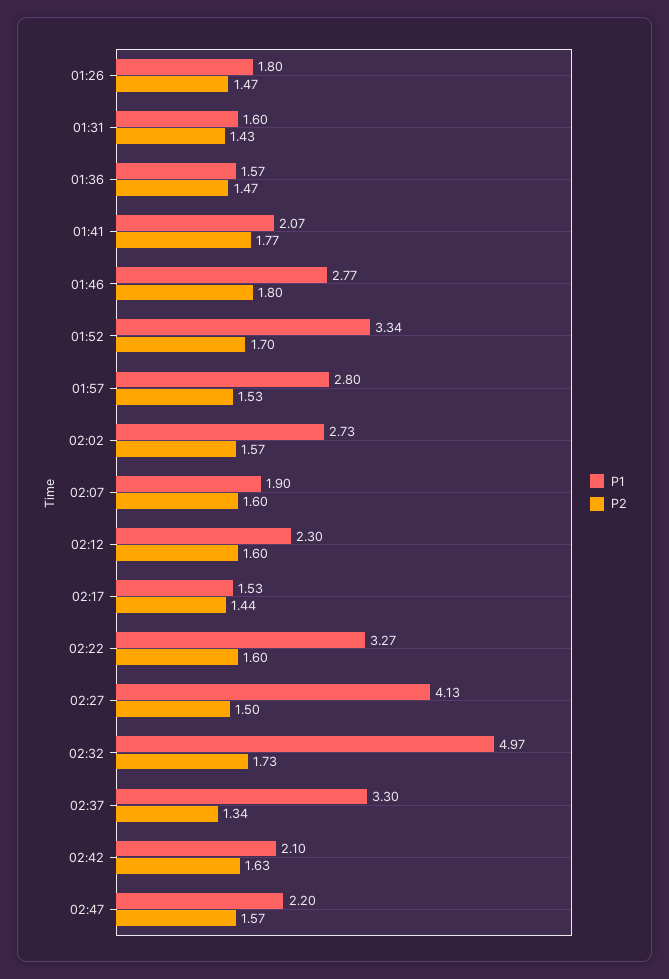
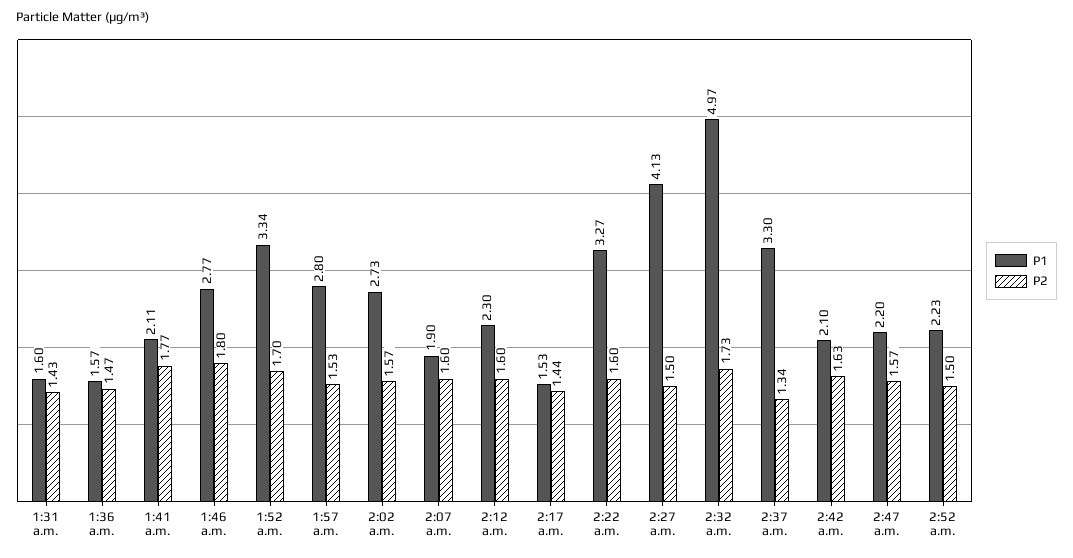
P1, 01:26: 1.8 -> none
P2, 01:26: 1.47 -> none
P1, 01:41: 2.07 -> 2.11
P1, 2:52 a.m.: none -> 2.23
P2, 2:52 a.m.: none -> 1.5

